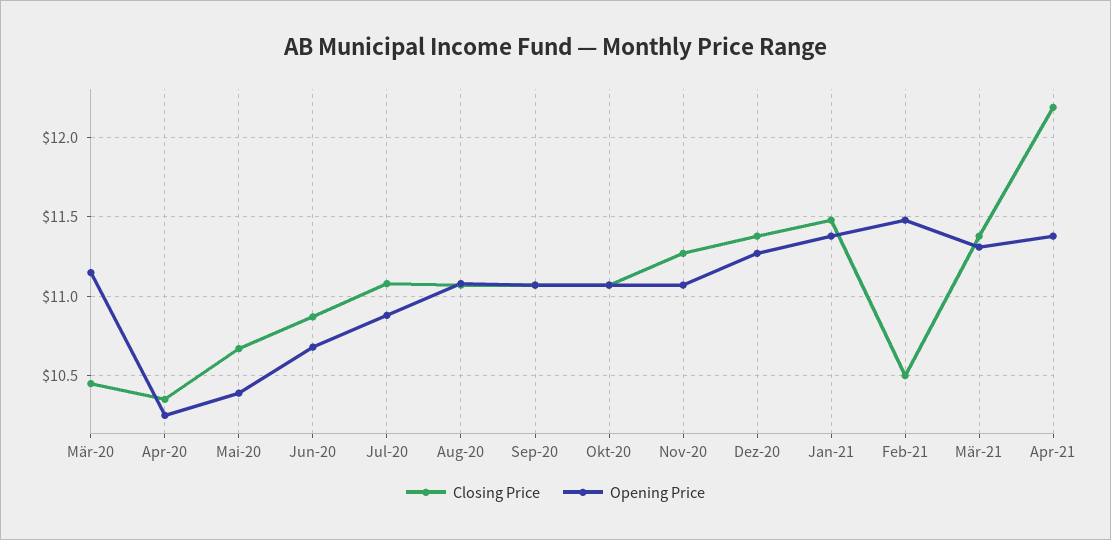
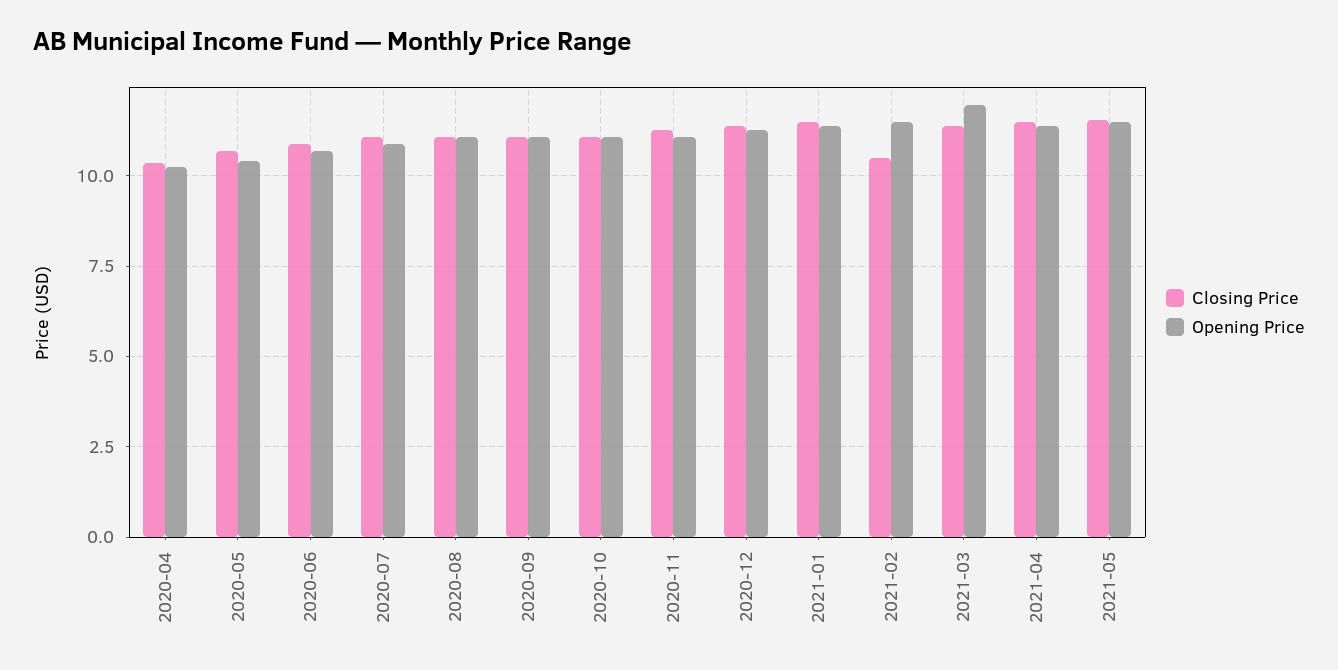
Closing Price, Mär-20: 10.45 -> none
Opening Price, Mär-20: 11.15 -> none
Opening Price, Mär-21: 11.3 -> 12
Closing Price, Apr-21: 12.2 -> 11.5
Closing Price, 2021-05: none -> 11.5
Opening Price, 2021-05: none -> 11.5

